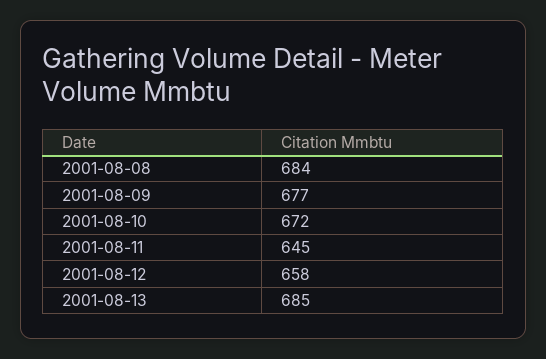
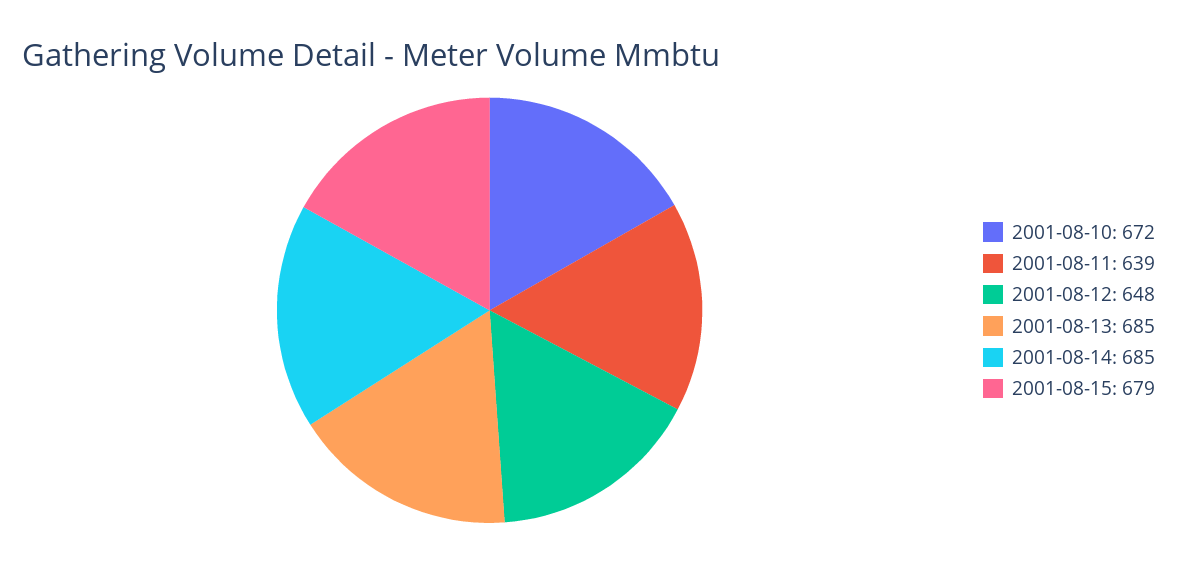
2001-08-08: 684 -> none
2001-08-09: 677 -> none
2001-08-11: 645 -> 639
2001-08-12: 658 -> 648
2001-08-14: none -> 685
2001-08-15: none -> 679

